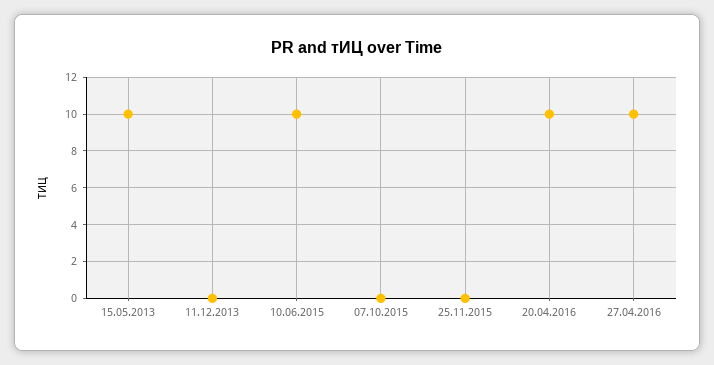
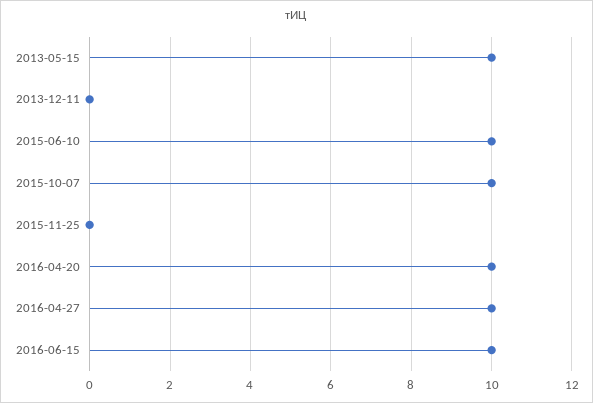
07.10.2015: 0 -> 10
2016-06-15: none -> 10

